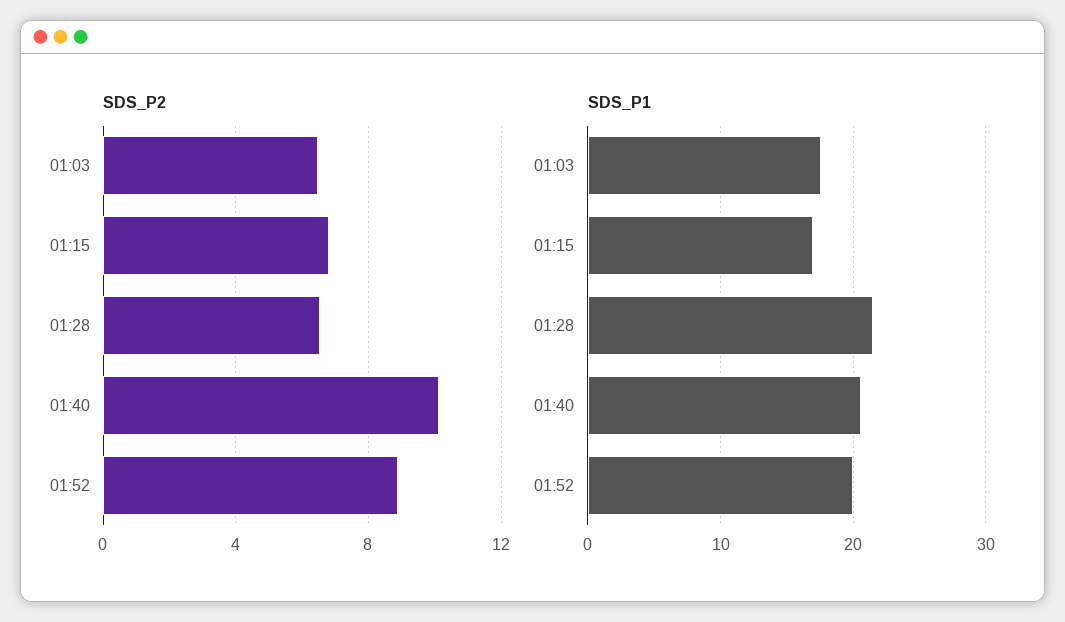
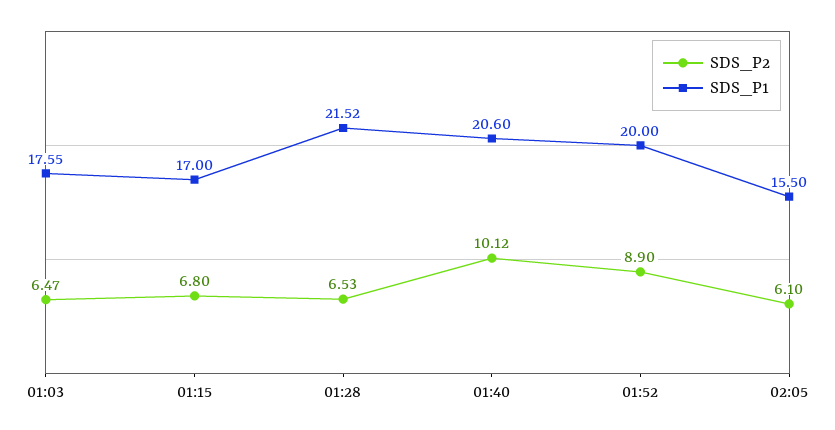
SDS_P2, 02:05: none -> 6.1
SDS_P1, 02:05: none -> 15.5

